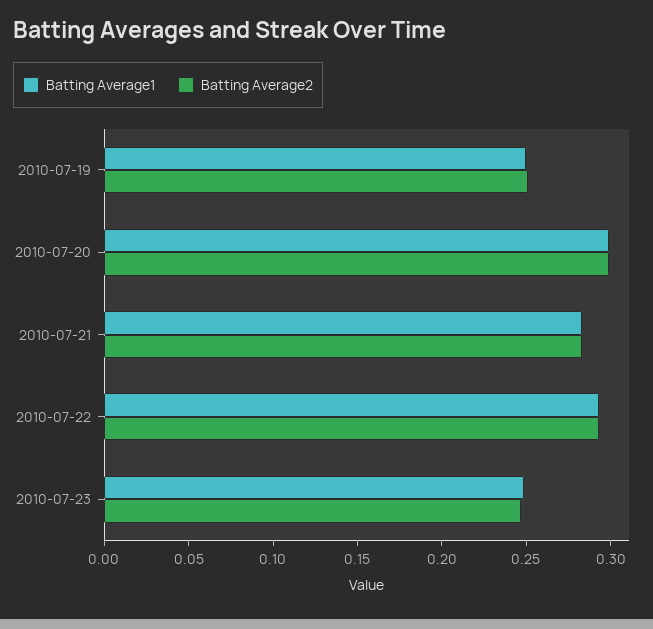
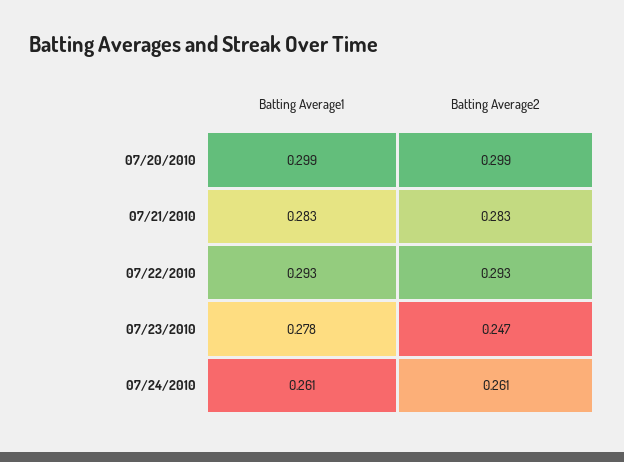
Batting Average1, 2010-07-19: 0.25 -> none
Batting Average2, 2010-07-19: 0.25 -> none
Batting Average1, 2010-07-23: 0.25 -> 0.278
Batting Average1, 07/24/2010: none -> 0.261
Batting Average2, 07/24/2010: none -> 0.261

